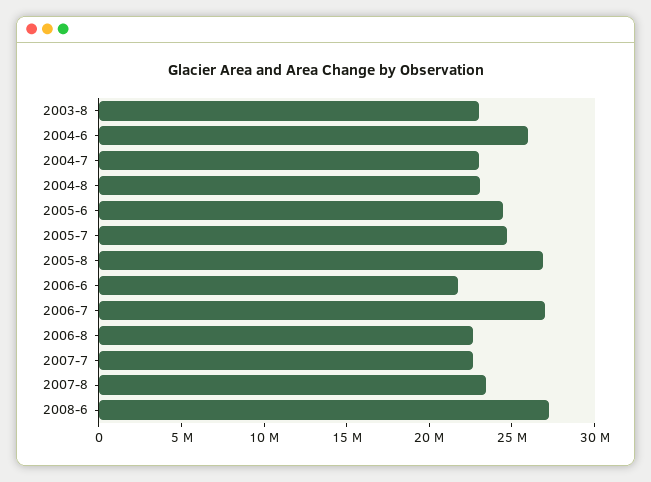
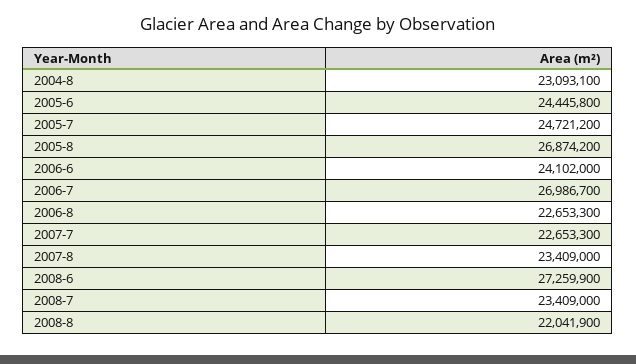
2003-8: 23000000 -> none
2004-6: 26000000 -> none
2004-7: 23000000 -> none
2006-6: 22000000 -> 24102000
2008-7: none -> 23409000
2008-8: none -> 22041900

